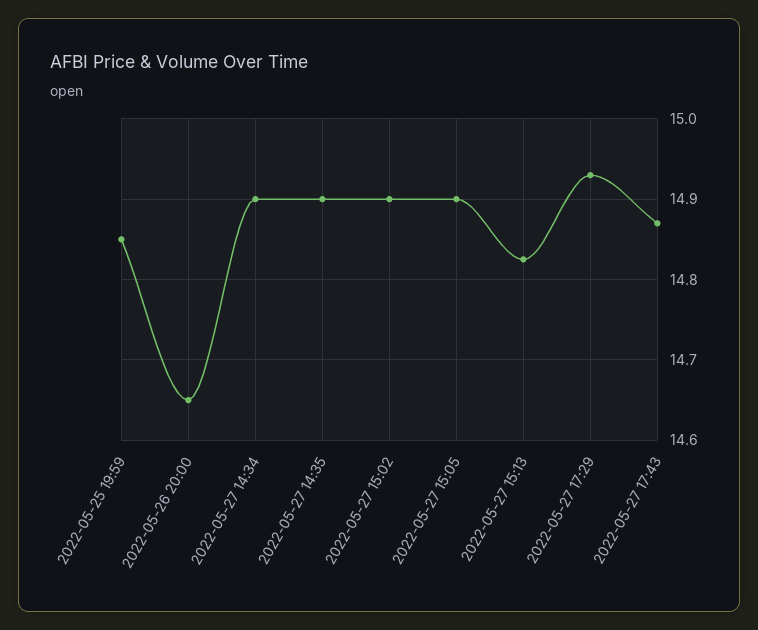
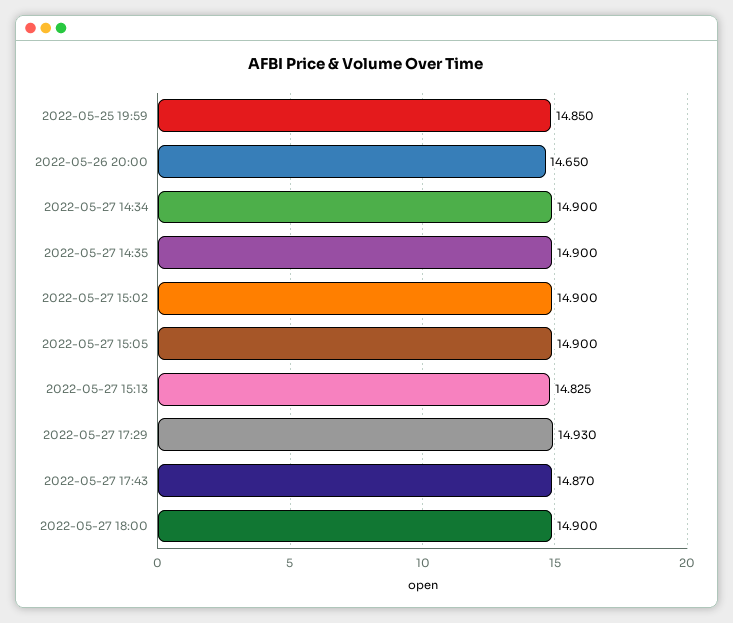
2022-05-27 18:00: none -> 14.9

